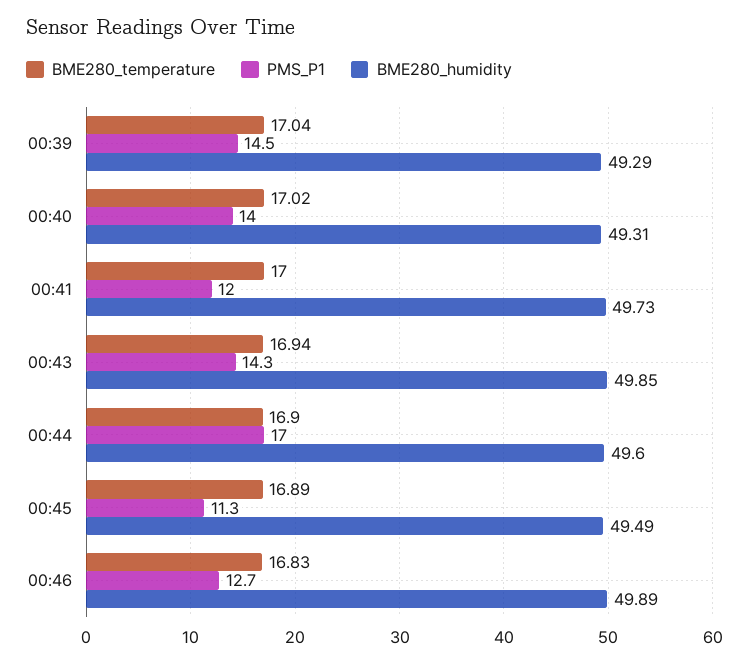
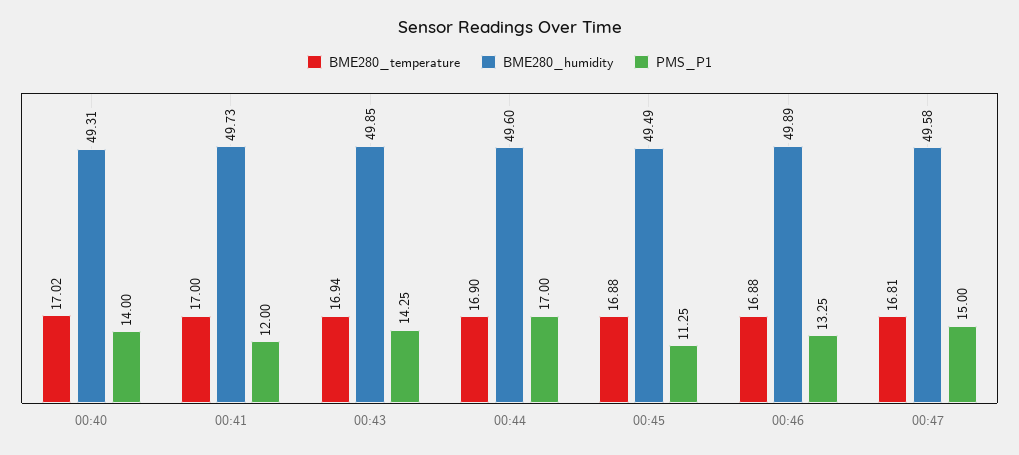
BME280_temperature, 00:39: 17.04 -> none
PMS_P1, 00:39: 14.5 -> none
BME280_humidity, 00:39: 49.29 -> none
BME280_temperature, 00:45: 16.89 -> 16.88
BME280_temperature, 00:46: 16.83 -> 16.88
PMS_P1, 00:46: 12.7 -> 13.25
BME280_temperature, 00:47: none -> 16.81
BME280_humidity, 00:47: none -> 49.58
PMS_P1, 00:47: none -> 15

